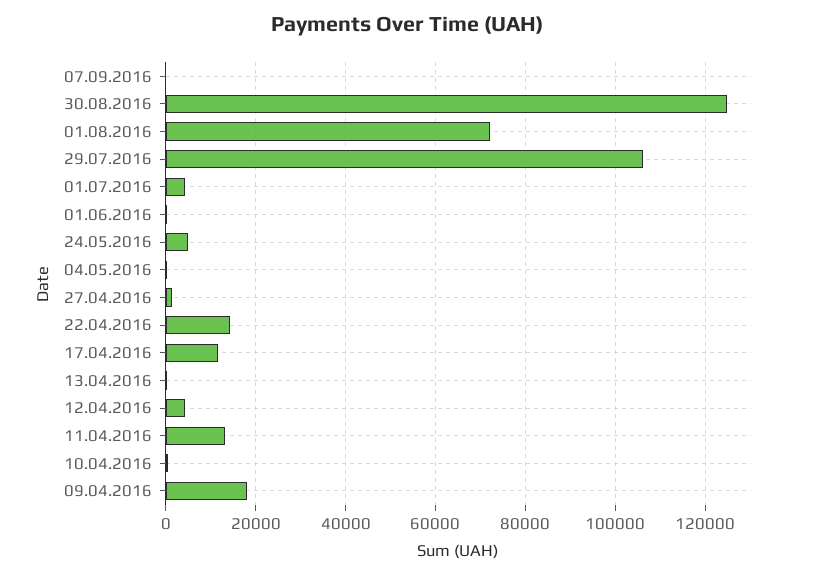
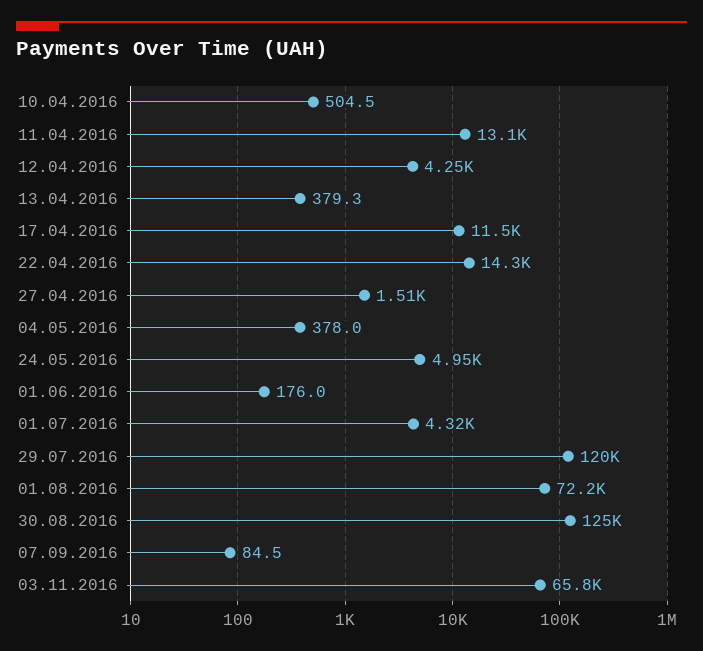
29.07.2016: 106000 -> 120000
09.04.2016: 18000 -> none
03.11.2016: none -> 65800

